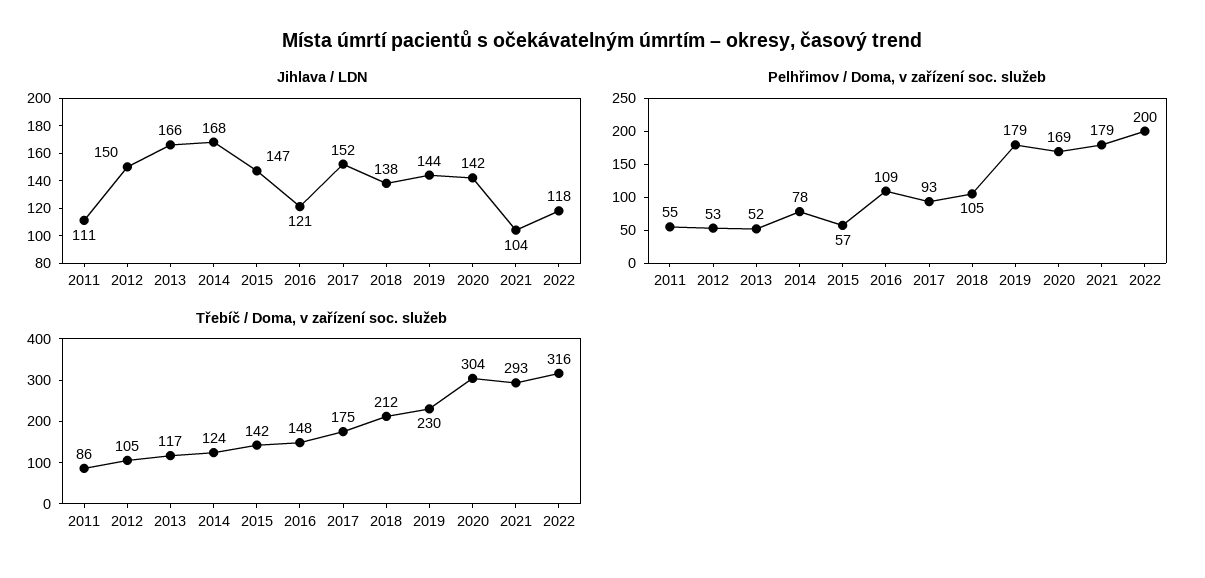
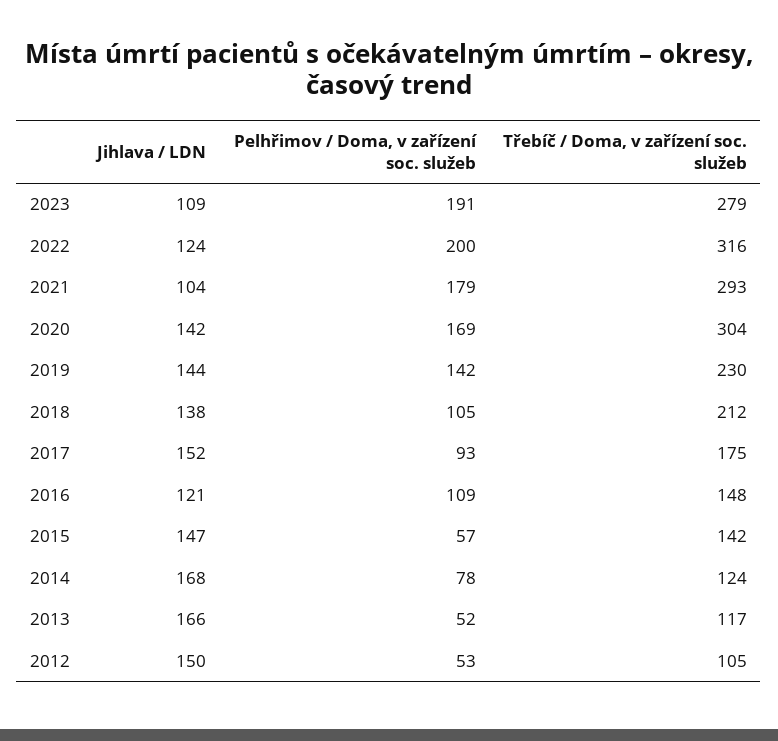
Jihlava / LDN, 2011: 111 -> none
Jihlava / LDN, 2022: 118 -> 124
Pelhřimov / Doma, v zařízení soc. služeb, 2011: 55 -> none
Pelhřimov / Doma, v zařízení soc. služeb, 2019: 179 -> 142
Třebíč / Doma, v zařízení soc. služeb, 2011: 86 -> none
Jihlava / LDN, 2023: none -> 109
Pelhřimov / Doma, v zařízení soc. služeb, 2023: none -> 191
Třebíč / Doma, v zařízení soc. služeb, 2023: none -> 279

